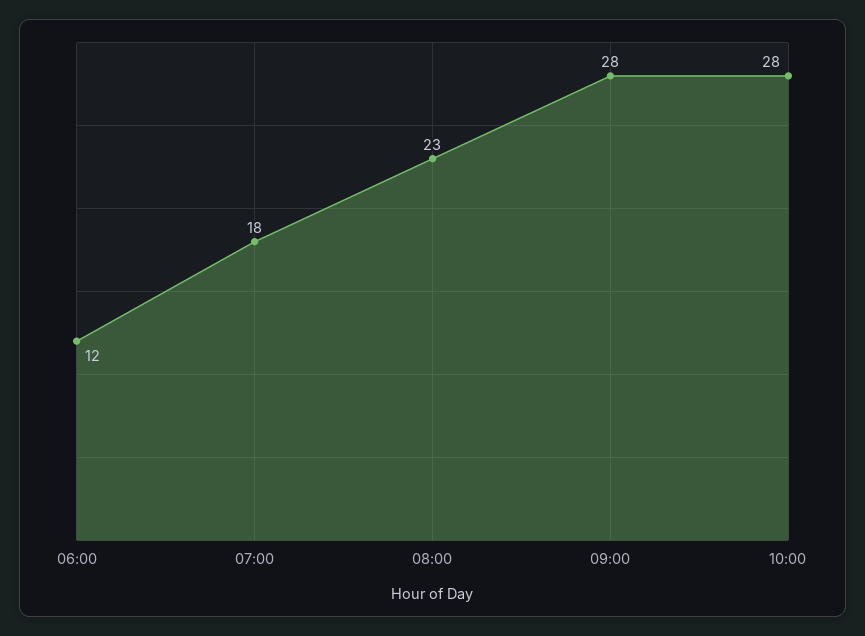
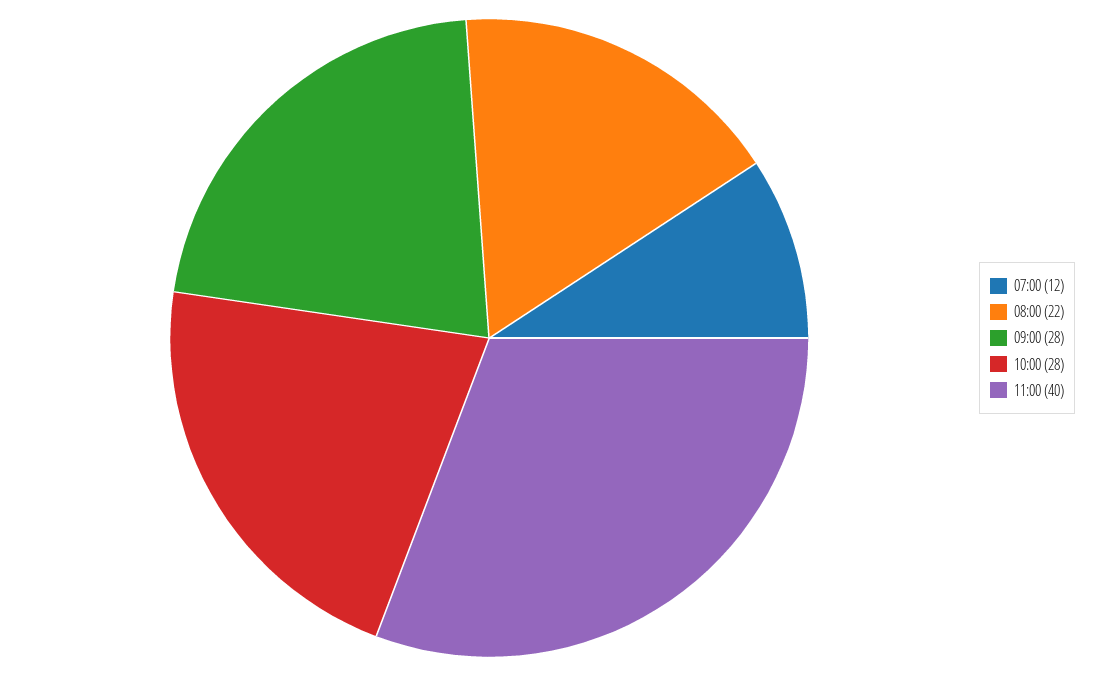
06:00: 12 -> none
07:00: 18 -> 12
08:00: 23 -> 22
11:00: none -> 40

